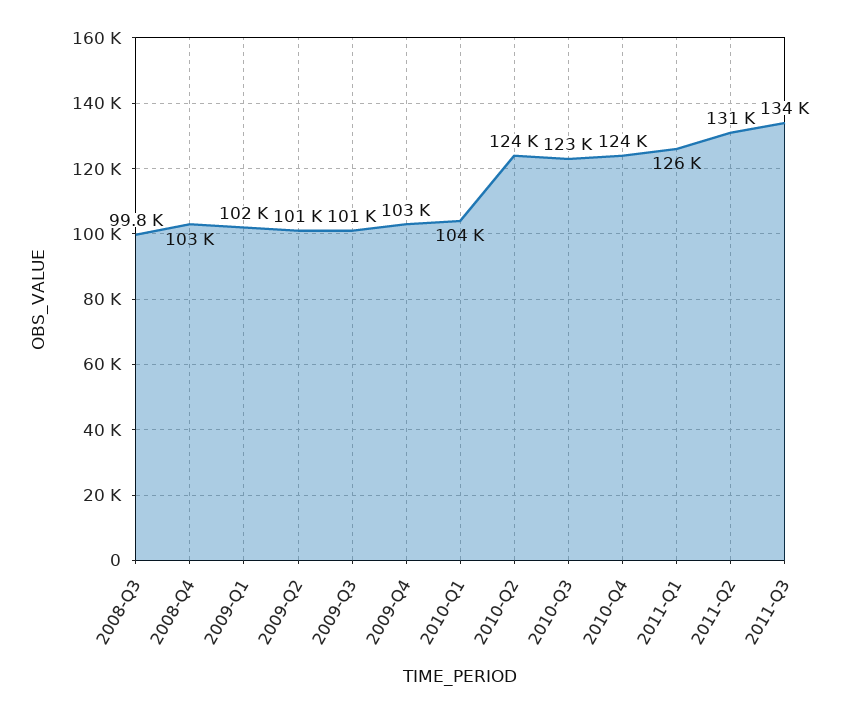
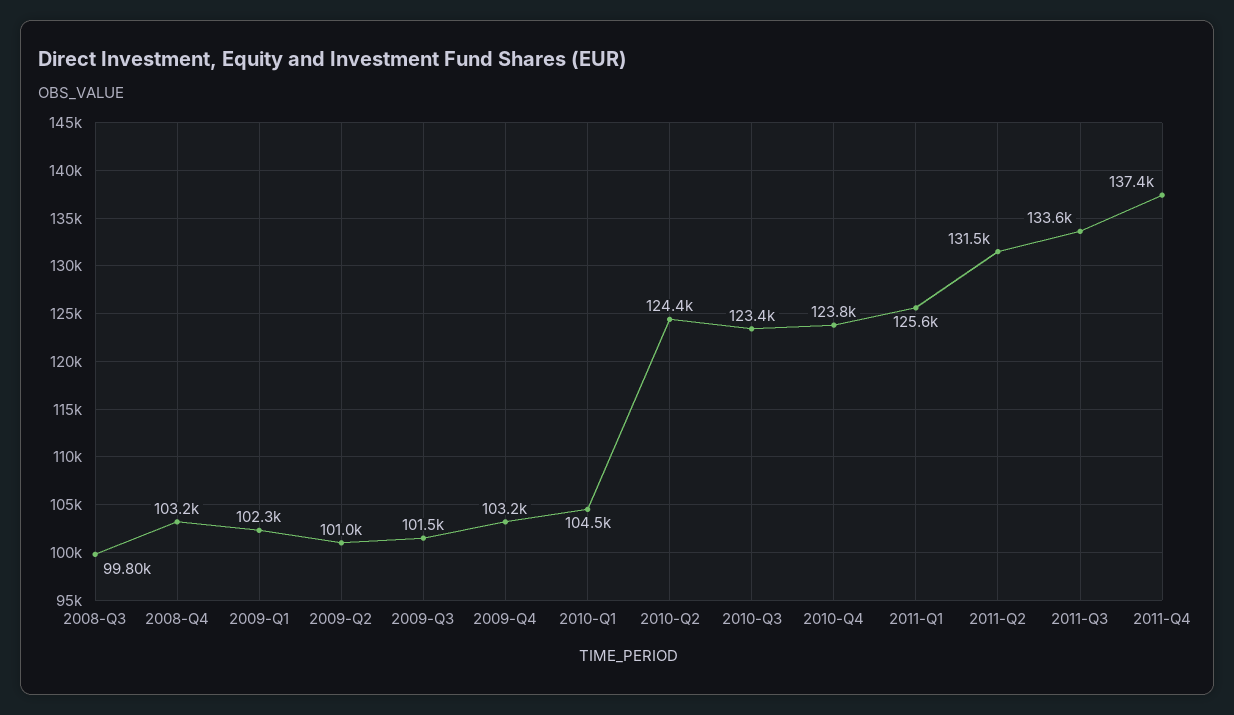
2011-Q4: none -> 137400

